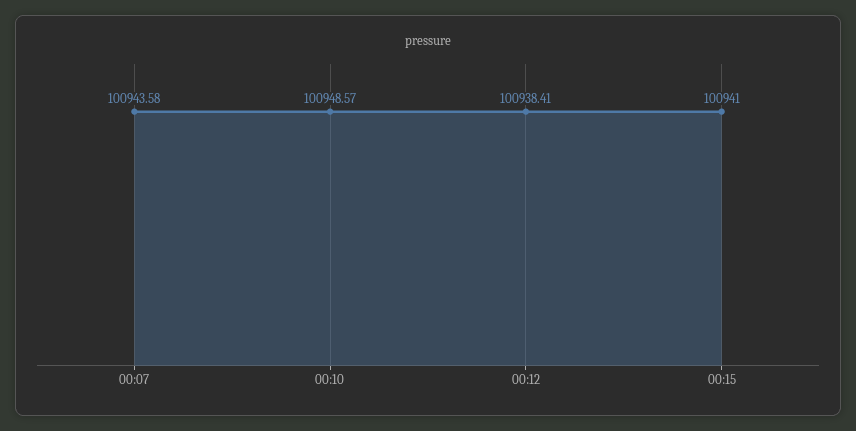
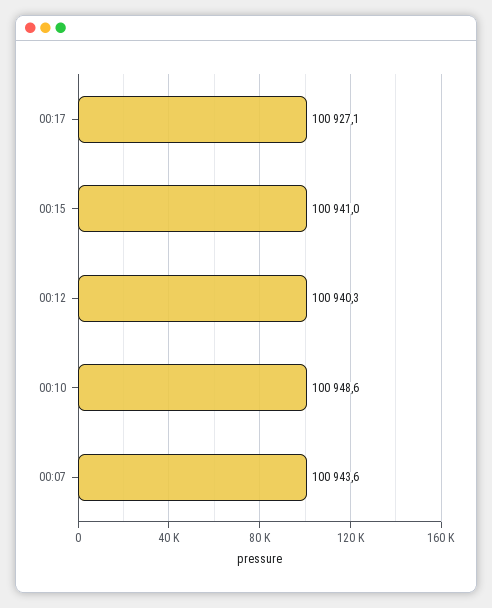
00:12: 100938.41 -> 100940.3
00:17: none -> 100927.1

